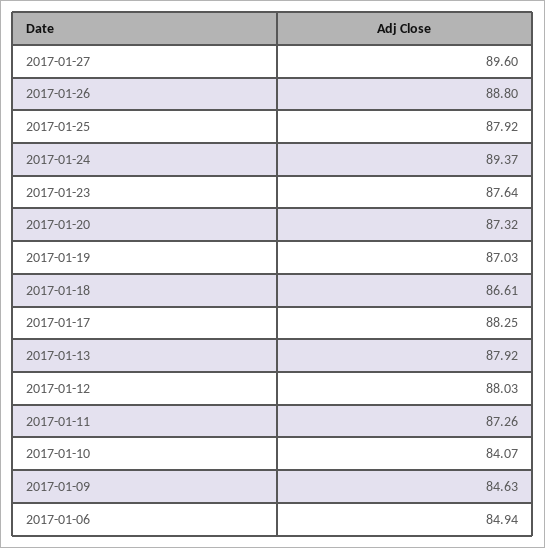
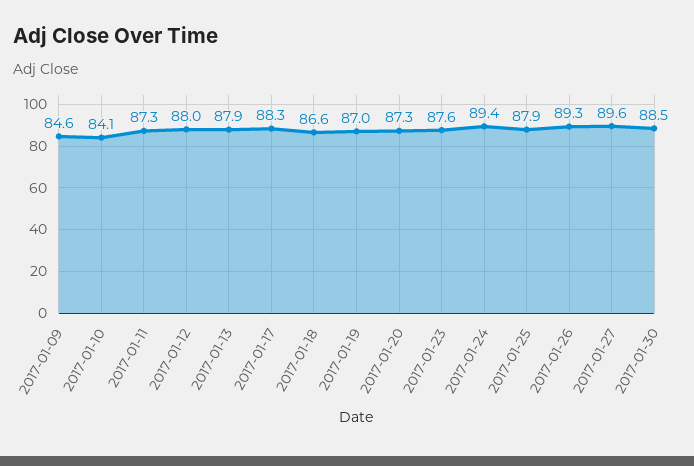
2017-01-26: 88.8 -> 89.3
2017-01-06: 84.94 -> none
2017-01-30: none -> 88.5

